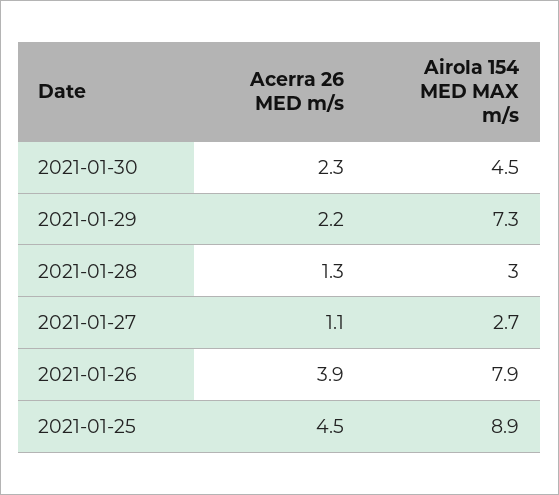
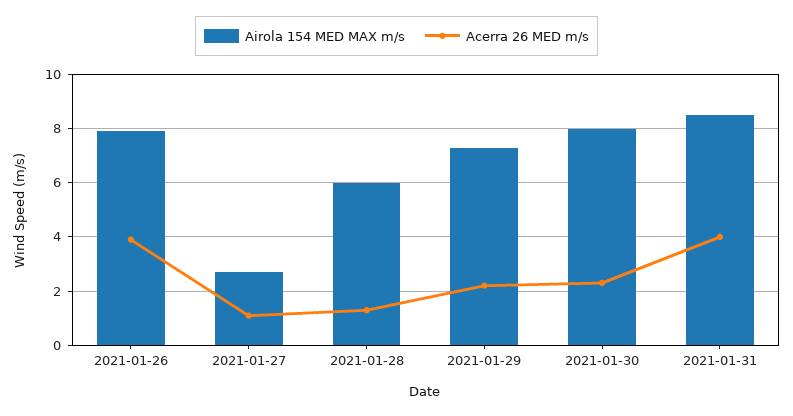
Airola 154 MED MAX m/s, 2021-01-30: 4.5 -> 8
Airola 154 MED MAX m/s, 2021-01-28: 3 -> 6
Acerra 26 MED m/s, 2021-01-25: 4.5 -> none
Airola 154 MED MAX m/s, 2021-01-25: 8.9 -> none
Airola 154 MED MAX m/s, 2021-01-31: none -> 8.5
Acerra 26 MED m/s, 2021-01-31: none -> 4

